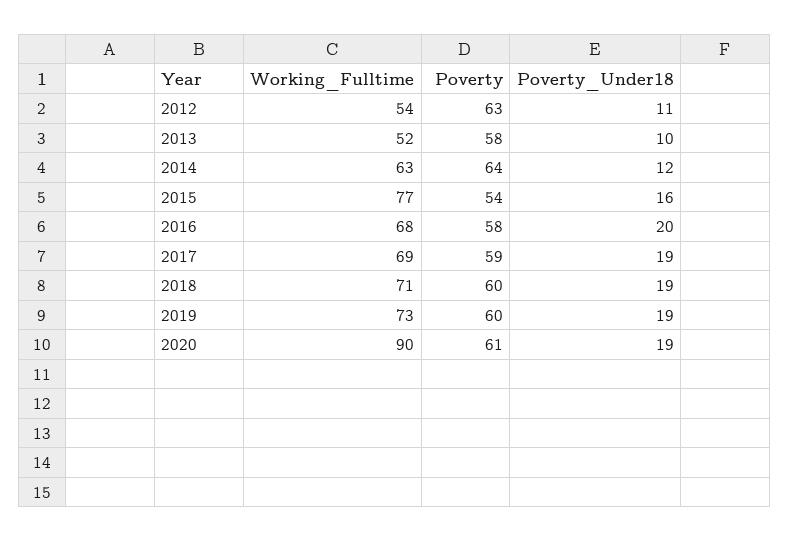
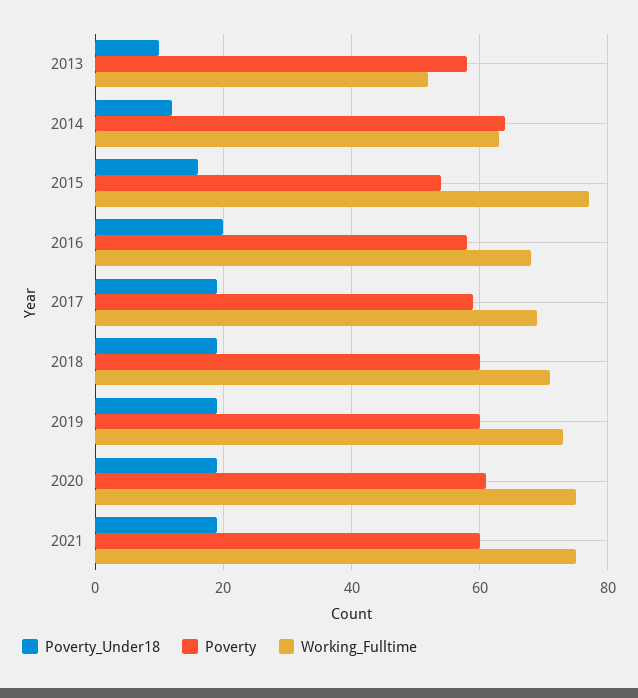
Working_Fulltime, 2012: 54 -> none
Poverty, 2012: 63 -> none
Poverty_Under18, 2012: 11 -> none
Working_Fulltime, 2020: 90 -> 75
Poverty_Under18, 2021: none -> 20
Poverty, 2021: none -> 60
Working_Fulltime, 2021: none -> 75

